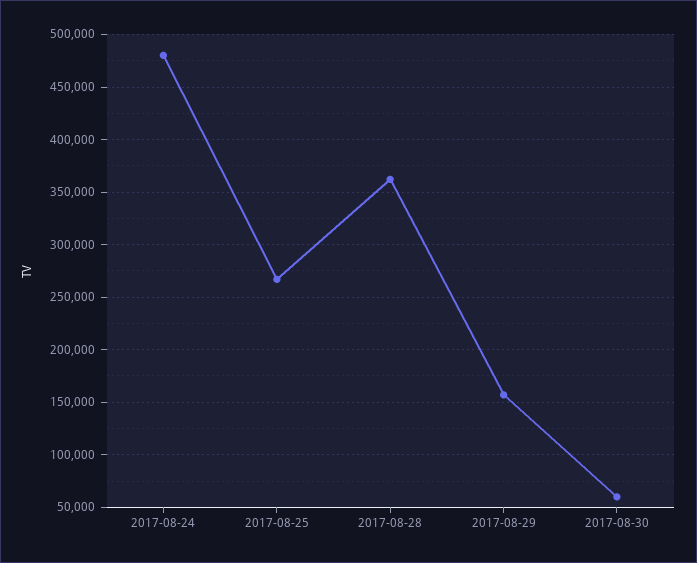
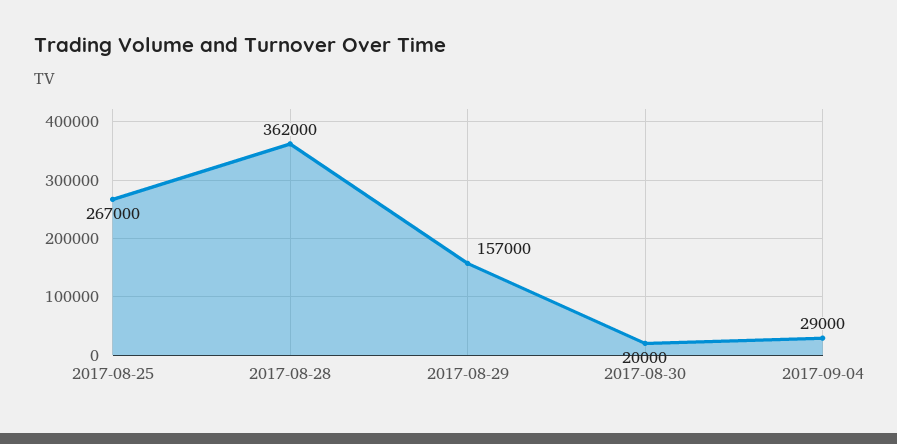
2017-08-24: 480000 -> none
2017-08-30: 60000 -> 20000
2017-09-04: none -> 29000

